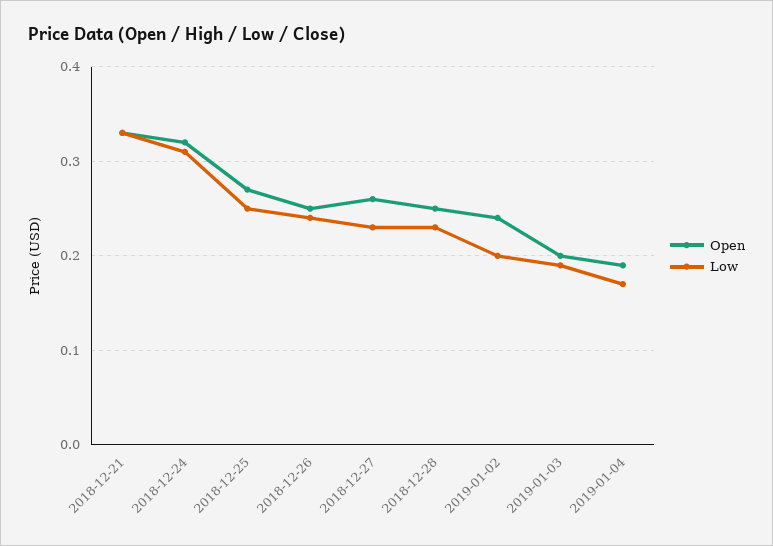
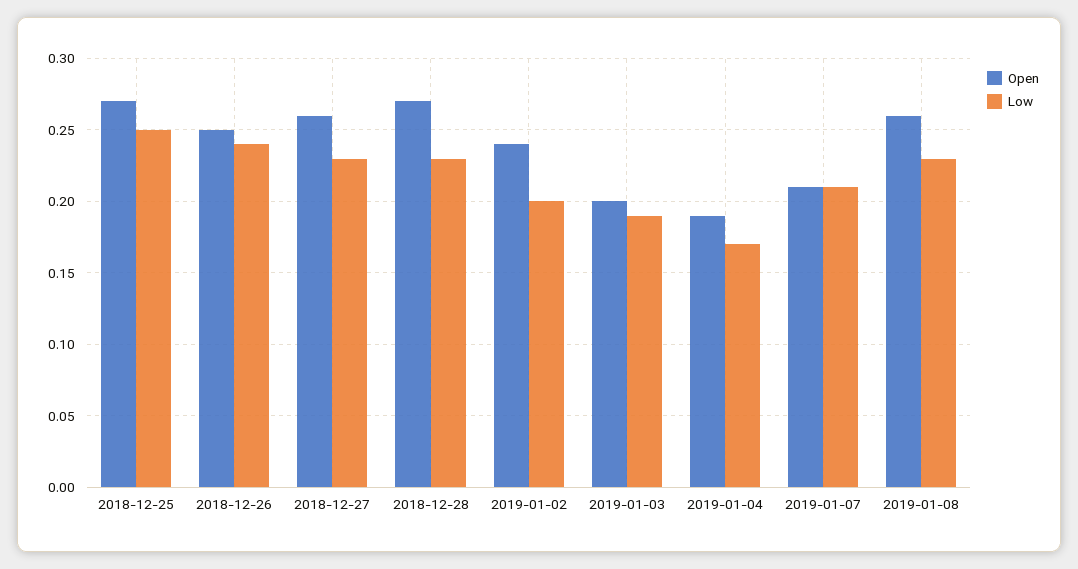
Open, 2018-12-21: 0.33 -> none
Low, 2018-12-21: 0.33 -> none
Open, 2018-12-24: 0.32 -> none
Low, 2018-12-24: 0.31 -> none
Open, 2018-12-28: 0.25 -> 0.27
Open, 2019-01-07: none -> 0.21
Low, 2019-01-07: none -> 0.21
Open, 2019-01-08: none -> 0.26
Low, 2019-01-08: none -> 0.23

